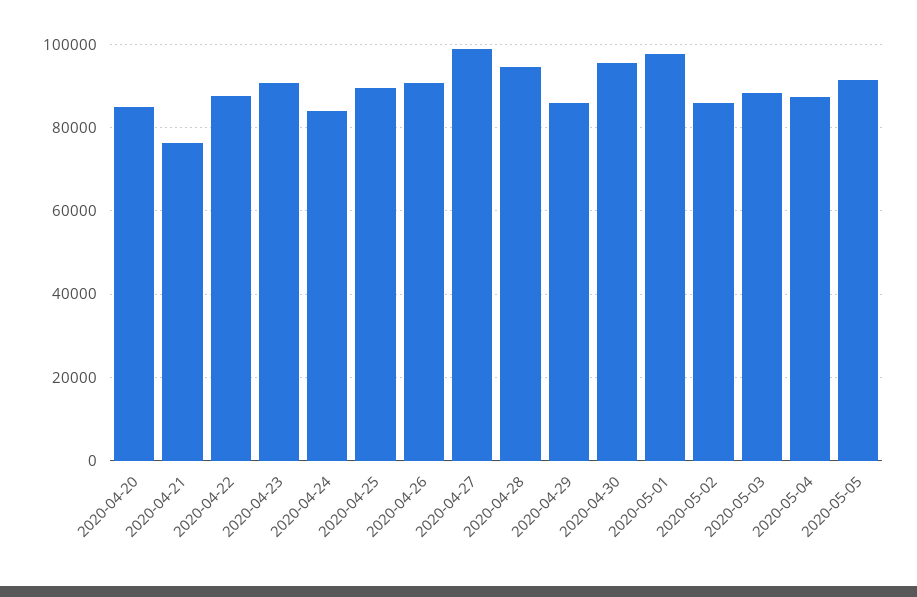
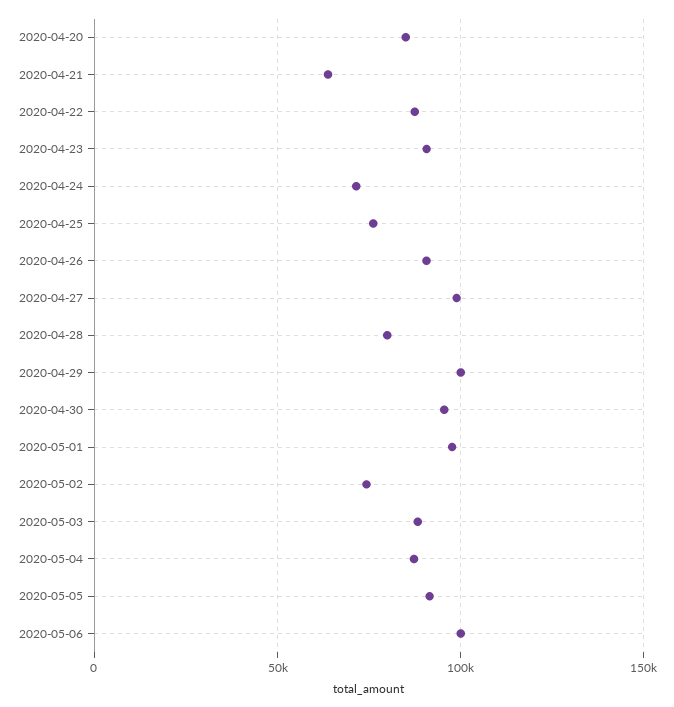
2020-04-21: 76000 -> 65000
2020-04-24: 84000 -> 70000
2020-04-25: 90000 -> 75000
2020-04-28: 94000 -> 80000
2020-04-29: 86000 -> 100000
2020-05-02: 86000 -> 75000
2020-05-06: none -> 100000

